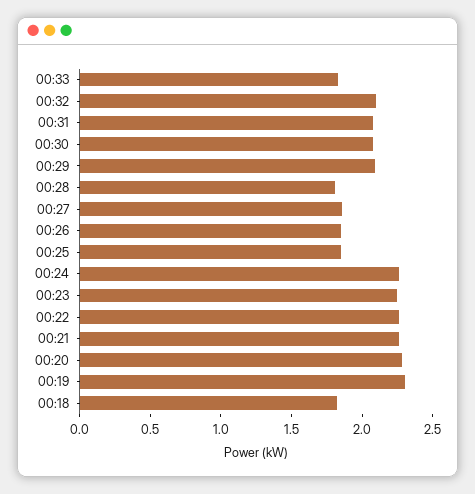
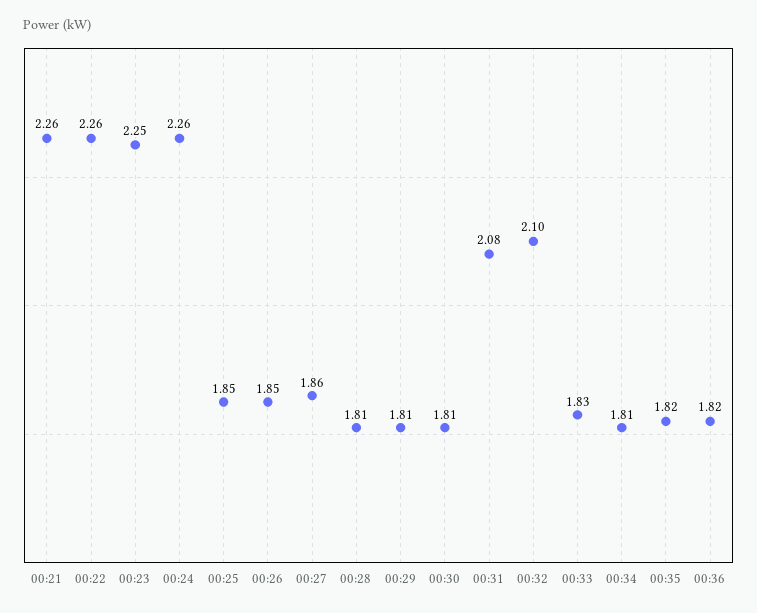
00:30: 2.1 -> 1.81
00:29: 2.1 -> 1.81
00:20: 2.3 -> none
00:19: 2.3 -> none
00:18: 1.8 -> none
00:34: none -> 1.81
00:35: none -> 1.82
00:36: none -> 1.82

